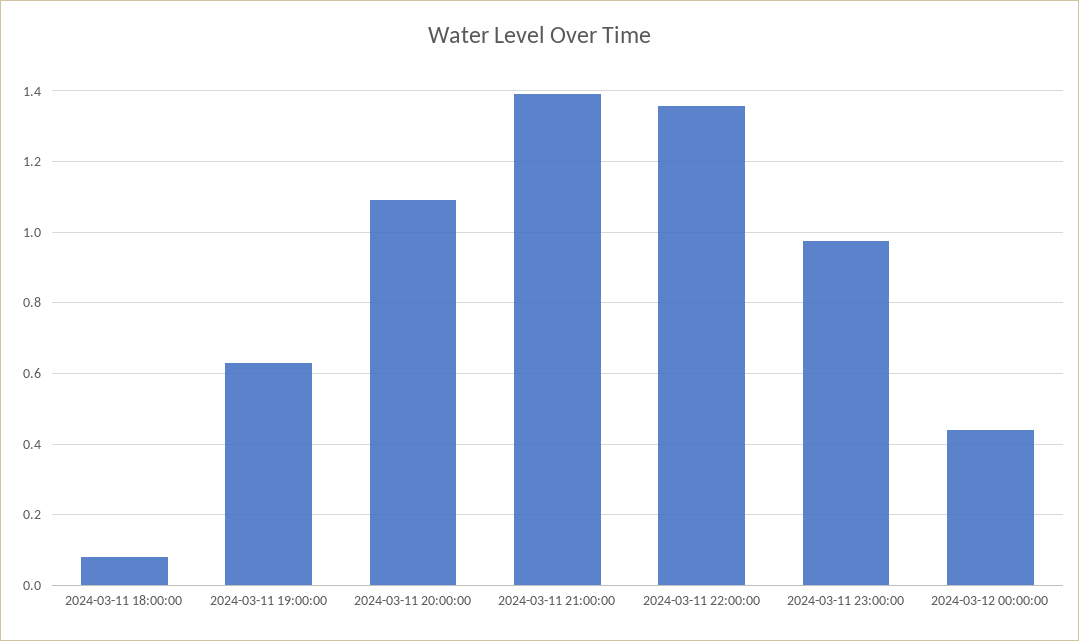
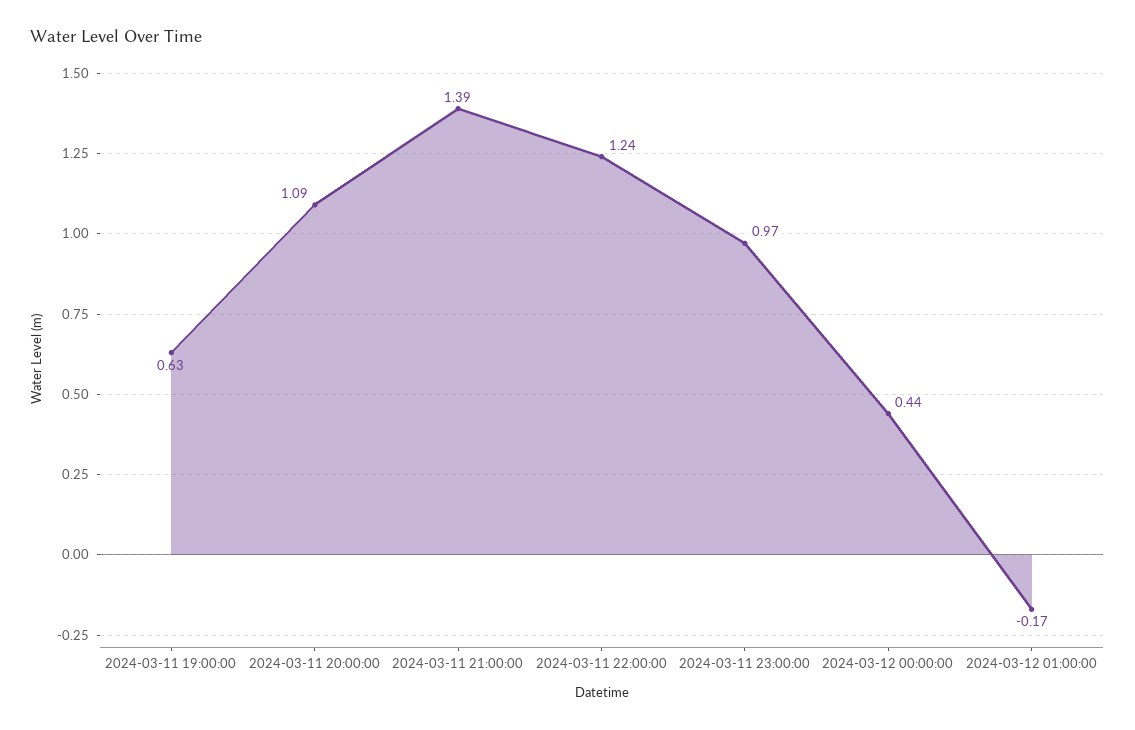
2024-03-11 18:00:00: 0.08 -> none
2024-03-11 22:00:00: 1.36 -> 1.24
2024-03-12 01:00:00: none -> -0.17

